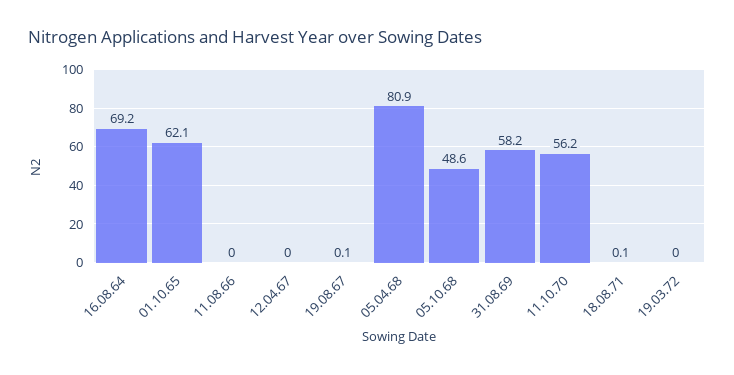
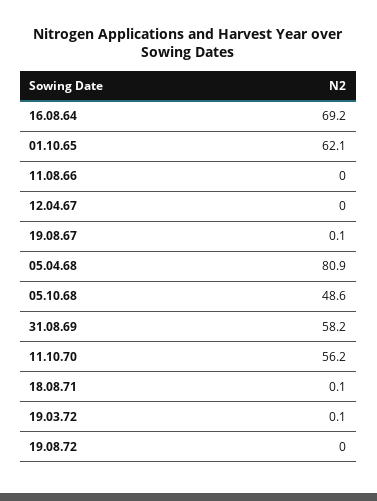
19.03.72: 0 -> 0.1
19.08.72: none -> 0

